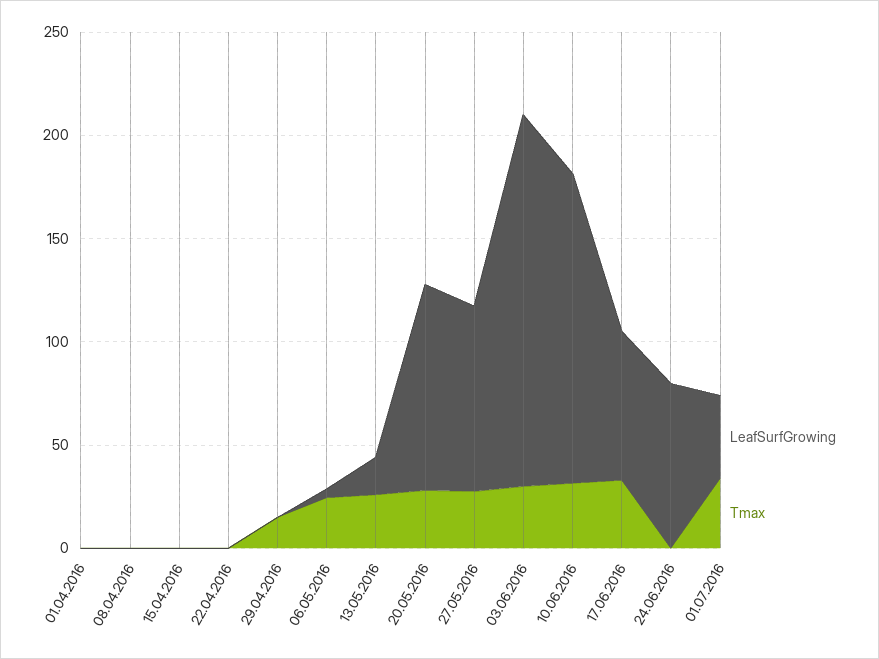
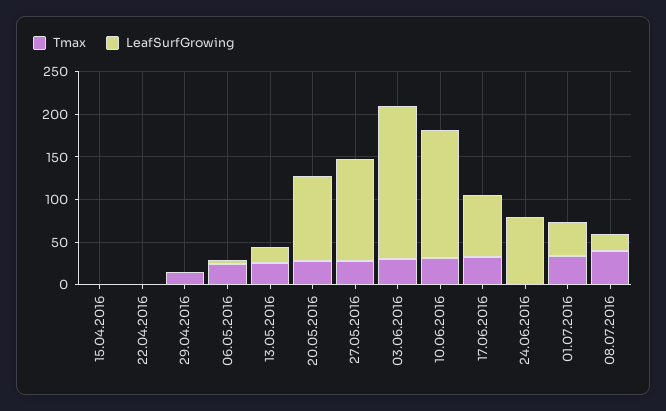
LeafSurfGrowing, 01.04.2016: 0 -> none
Tmax, 01.04.2016: 0 -> none
LeafSurfGrowing, 08.04.2016: 0 -> none
Tmax, 08.04.2016: 0 -> none
LeafSurfGrowing, 27.05.2016: 90 -> 120
Tmax, 08.07.2016: none -> 40
LeafSurfGrowing, 08.07.2016: none -> 20

